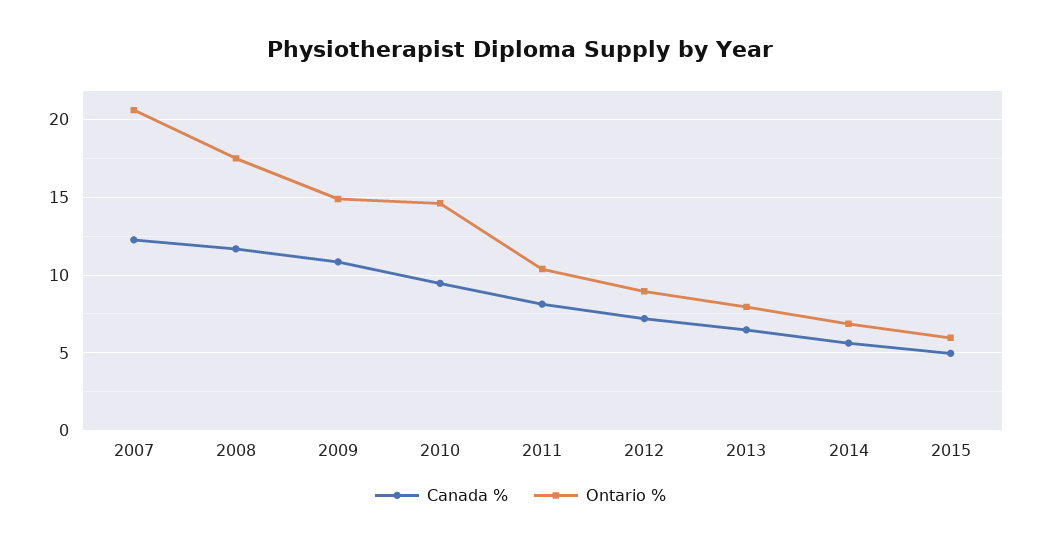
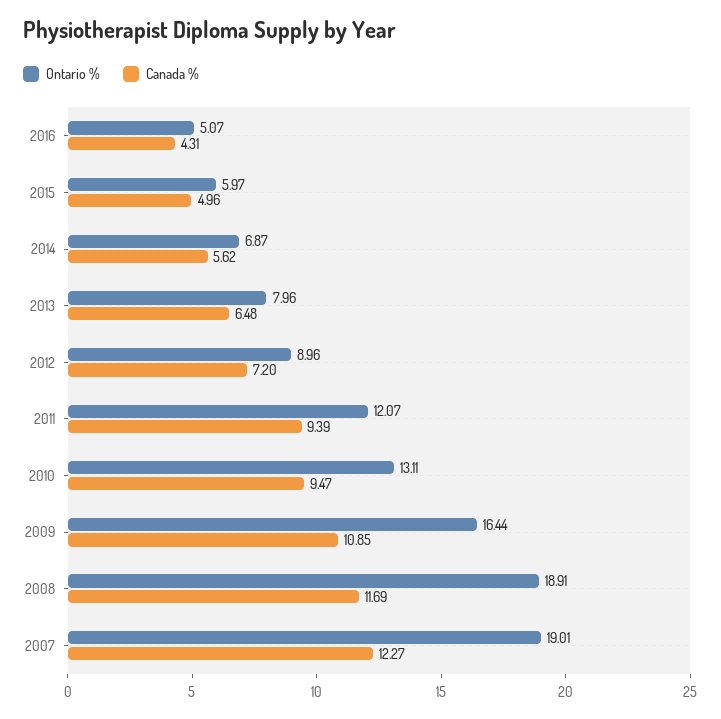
Ontario %, 2007: 20.5 -> 19.01
Ontario %, 2008: 17.5 -> 18.91
Ontario %, 2009: 15 -> 16.44
Ontario %, 2010: 14.5 -> 13.11
Canada %, 2011: 8 -> 9.39
Ontario %, 2011: 10.5 -> 12.07
Ontario %, 2016: none -> 5.07
Canada %, 2016: none -> 4.31

